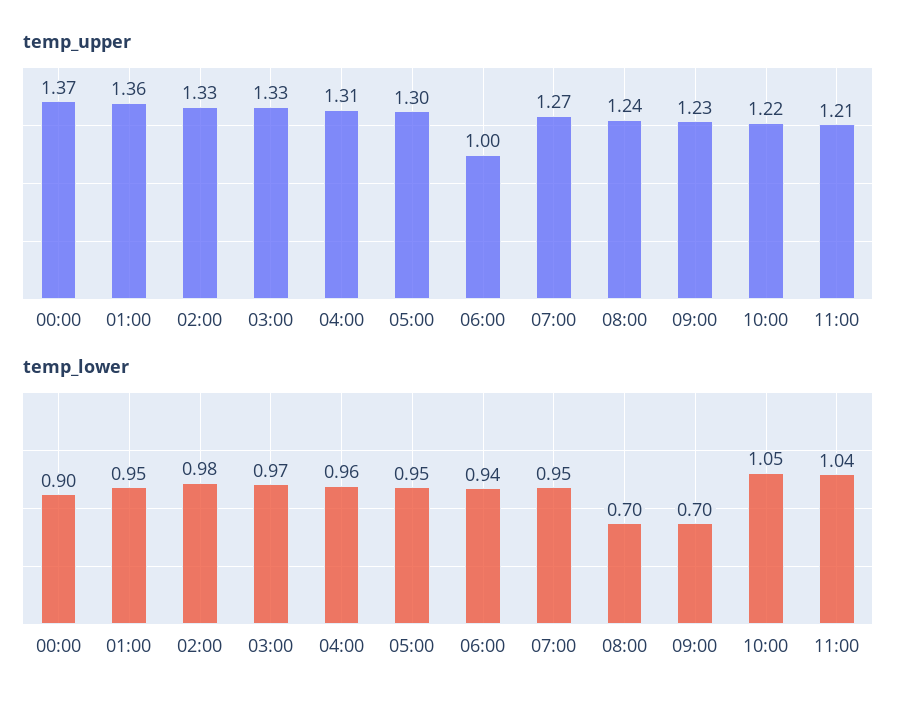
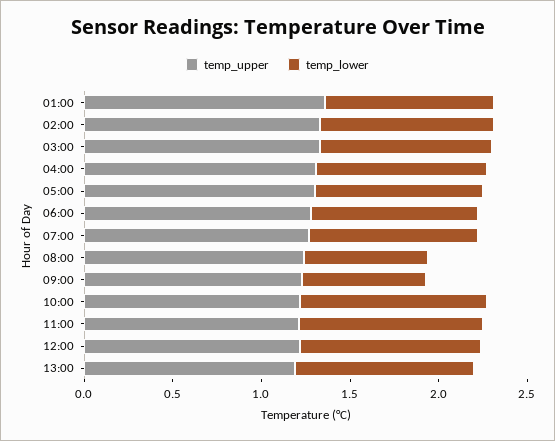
temp_upper, 00:00: 1.37 -> none
temp_upper, 06:00: 1 -> 1.3
temp_lower, 00:00: 0.9 -> none
temp_upper, 12:00: none -> 1.2
temp_lower, 12:00: none -> 1
temp_upper, 13:00: none -> 1.2
temp_lower, 13:00: none -> 1

